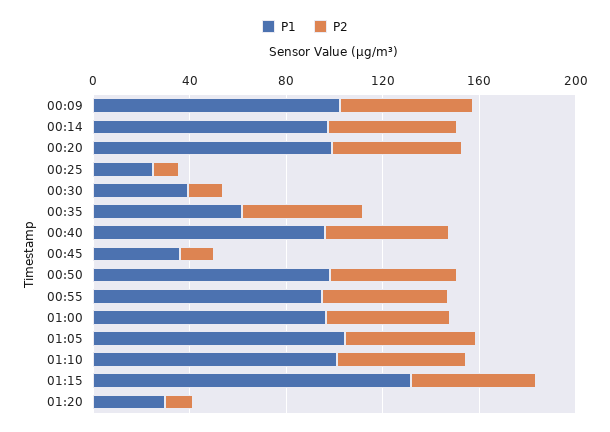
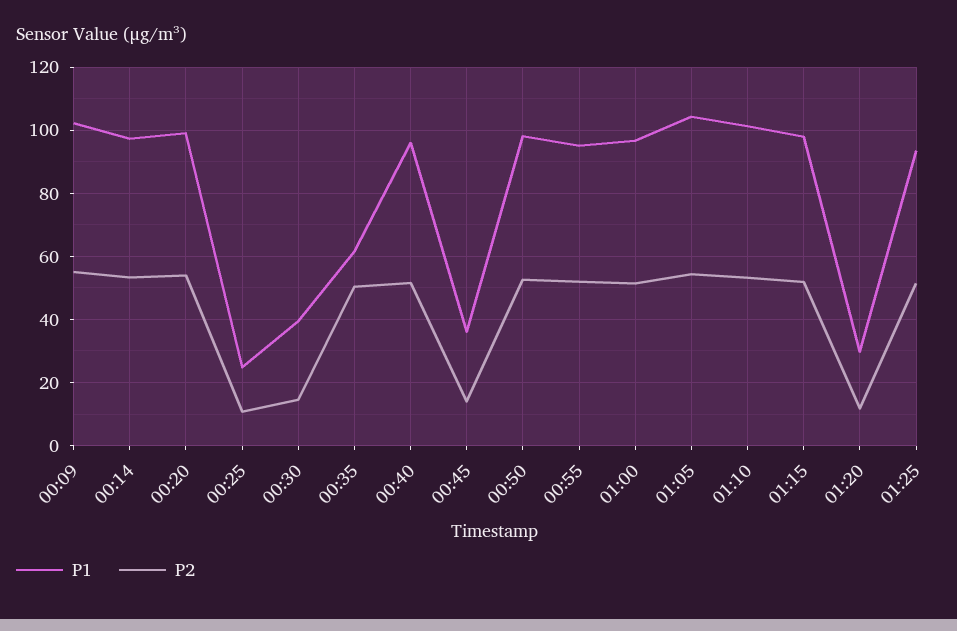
P1, 01:15: 130 -> 98
P1, 01:25: none -> 94
P2, 01:25: none -> 52

